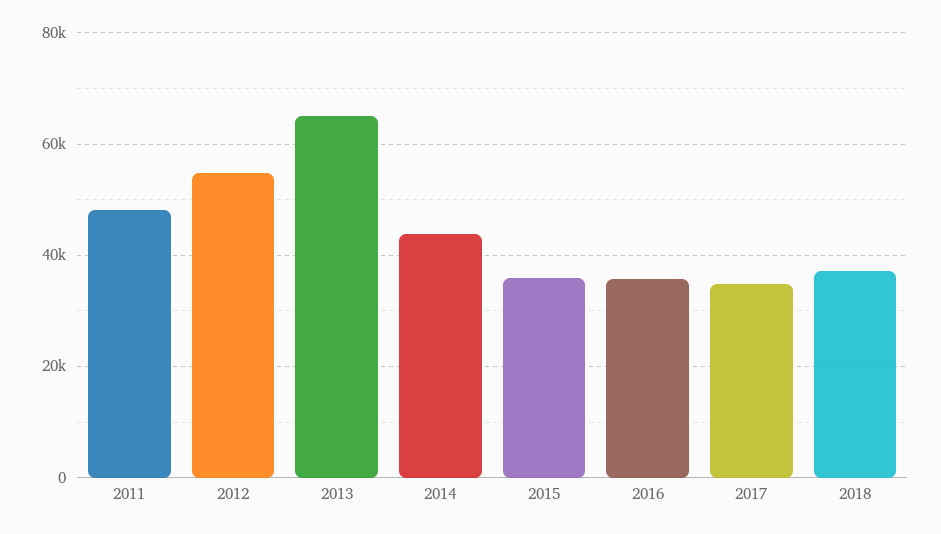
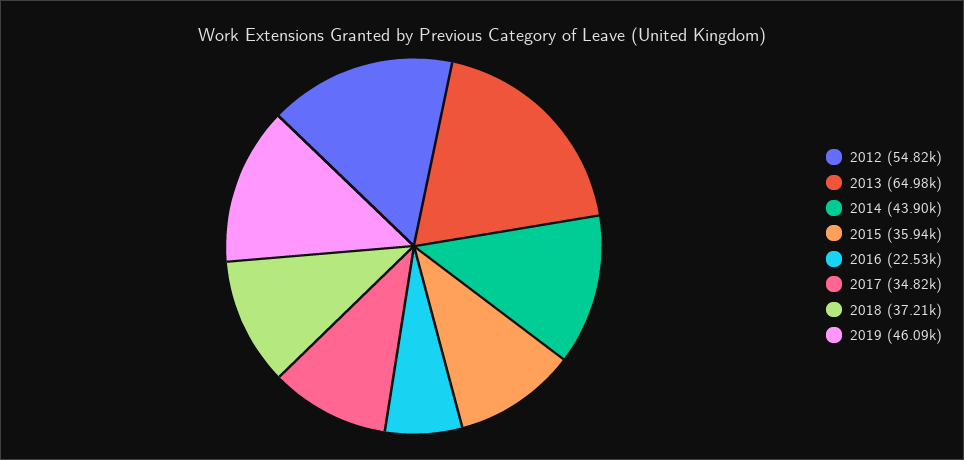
2011: 48000 -> none
2016: 36000 -> 22530
2019: none -> 46090

